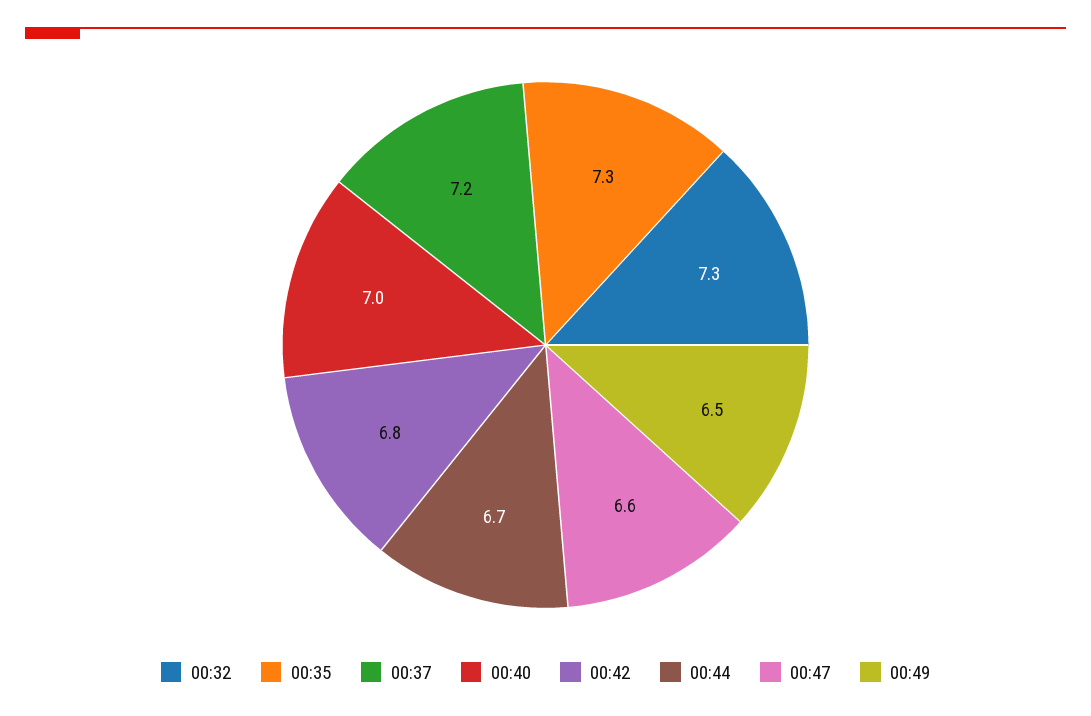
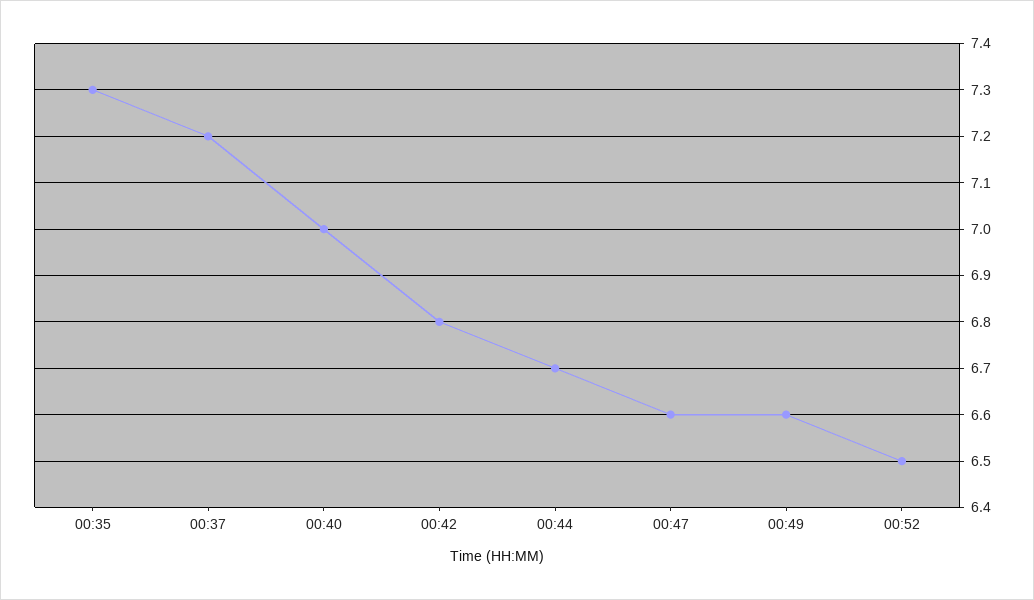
00:32: 7.3 -> none
00:49: 6.5 -> 6.6
00:52: none -> 6.5

